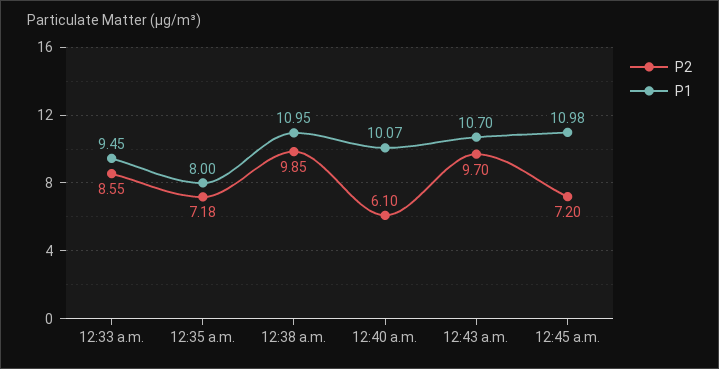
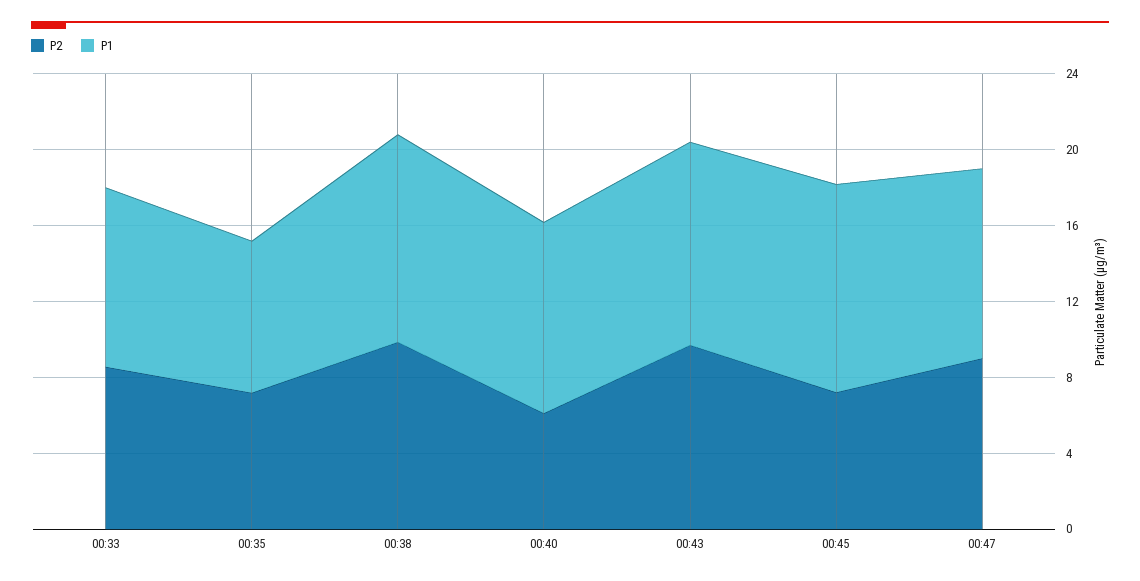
P2, 00:47: none -> 9
P1, 00:47: none -> 10

